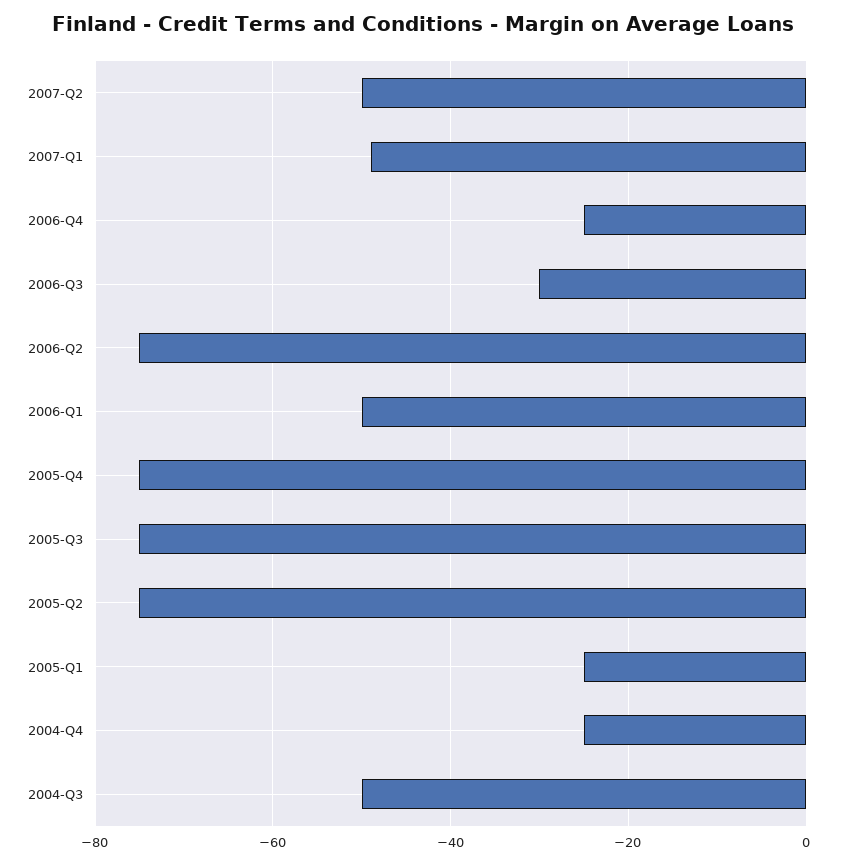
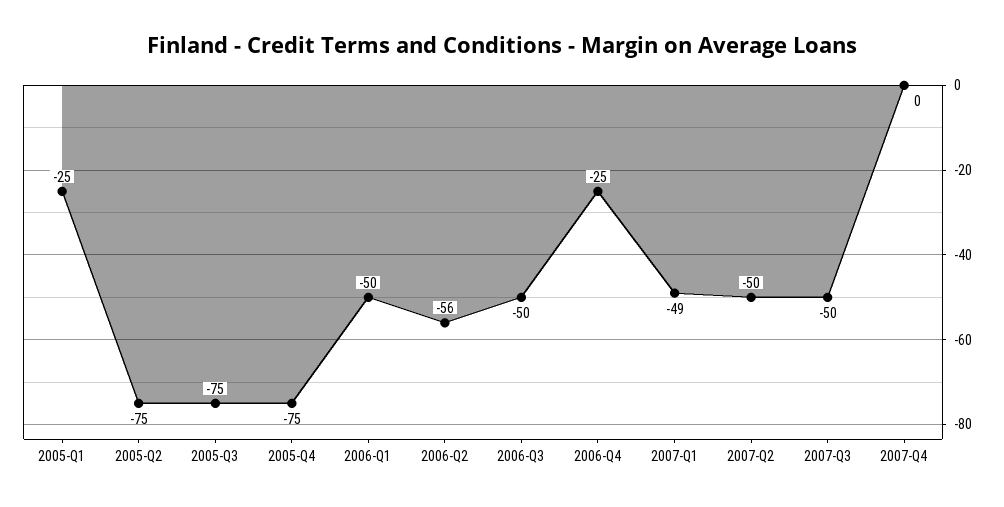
2006-Q3: -30 -> -50
2006-Q2: -75 -> -56
2004-Q4: -25 -> none
2004-Q3: -50 -> none
2007-Q3: none -> -50
2007-Q4: none -> 0

